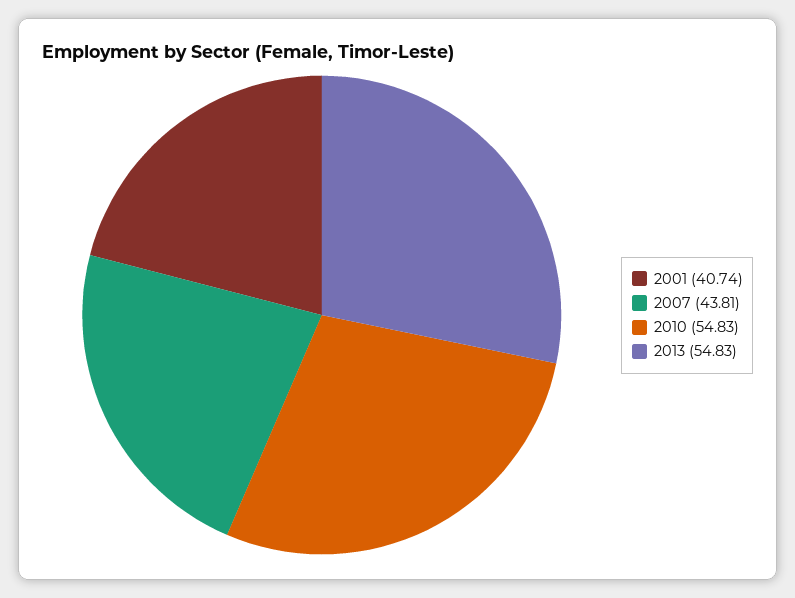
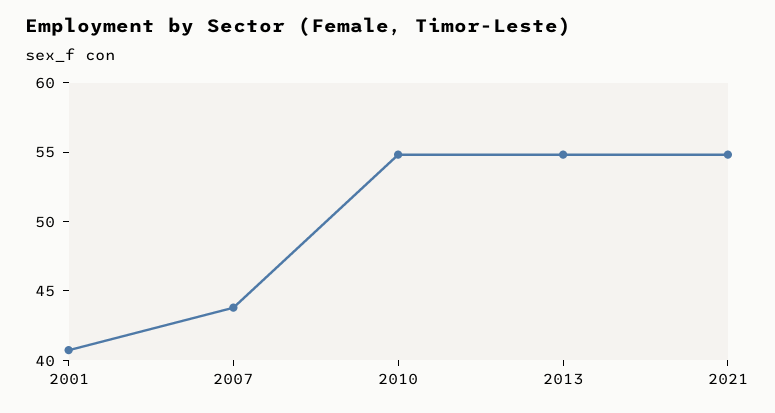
2021: none -> 55

